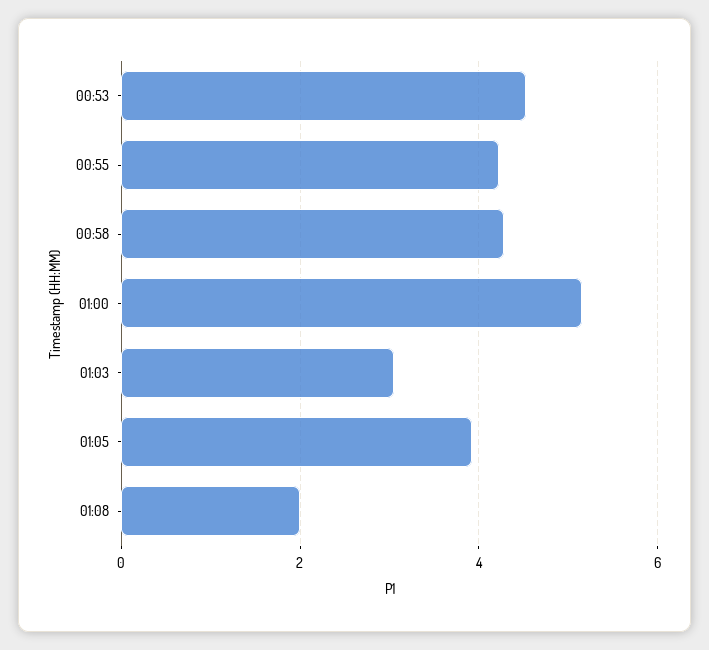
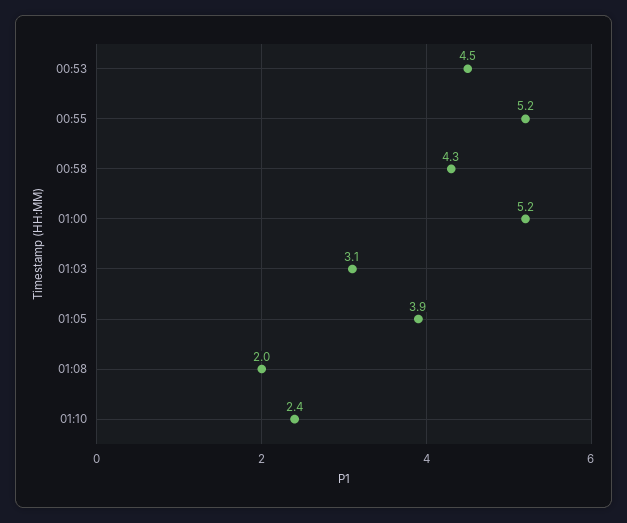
00:55: 4.2 -> 5.2
01:10: none -> 2.4

